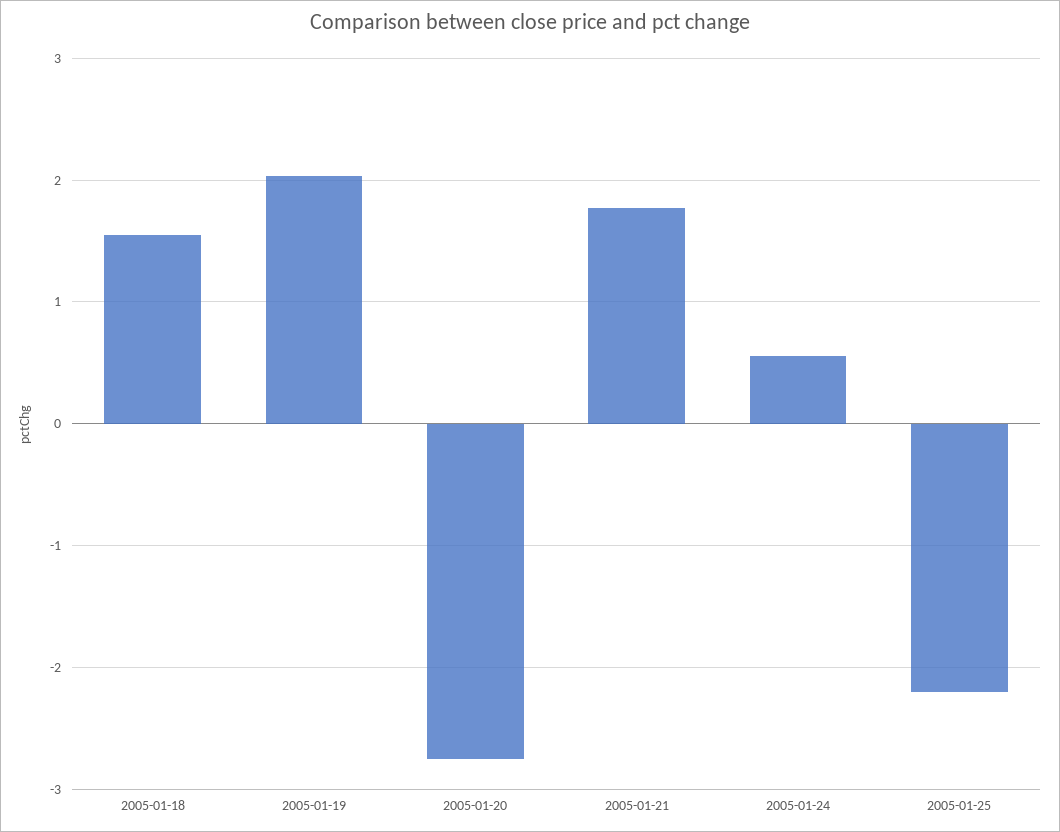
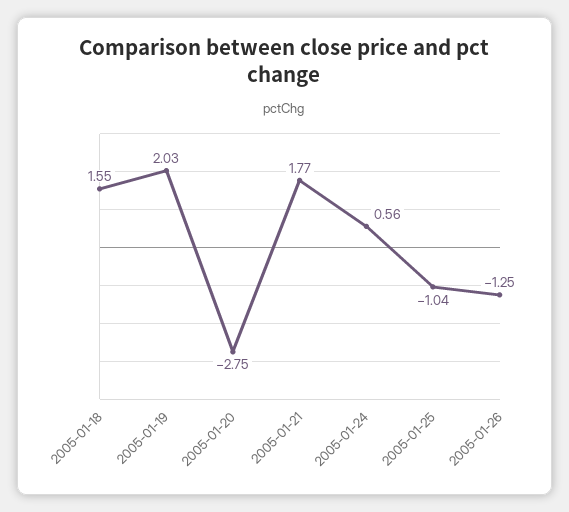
2005-01-25: -2.2 -> -1.04
2005-01-26: none -> -1.25

